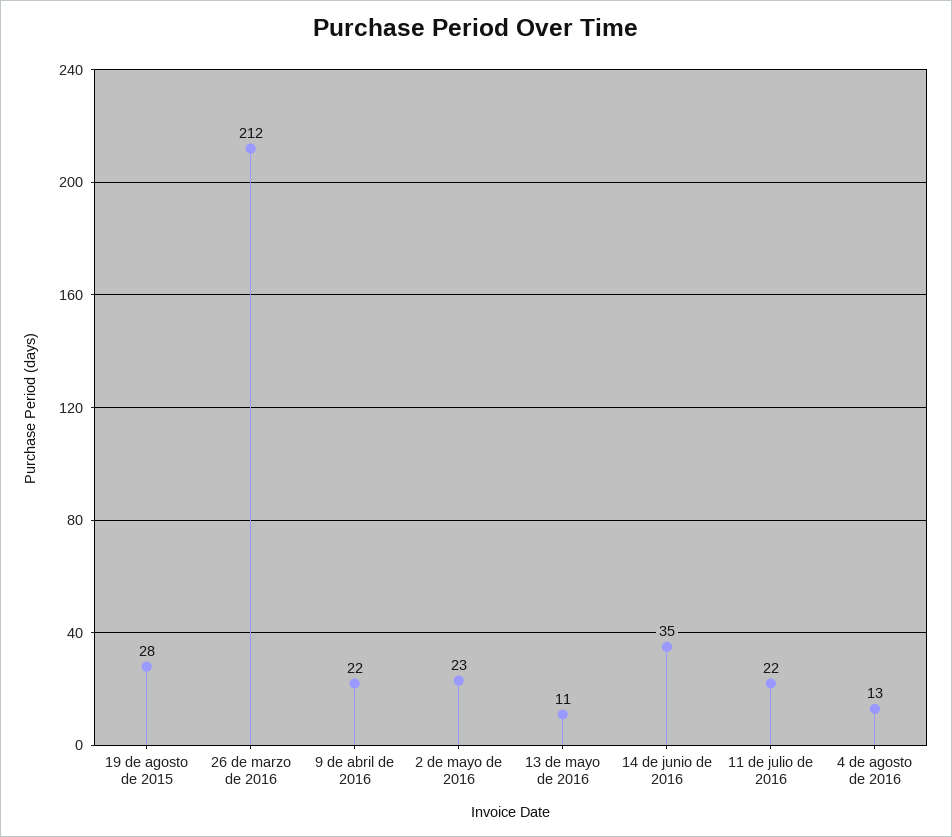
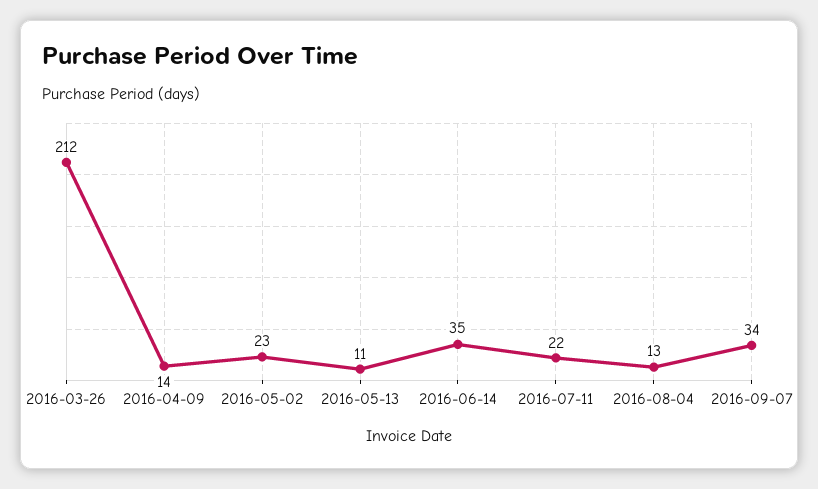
19 de agosto de 2015: 28 -> none
9 de abril de 2016: 22 -> 14
2016-09-07: none -> 34

